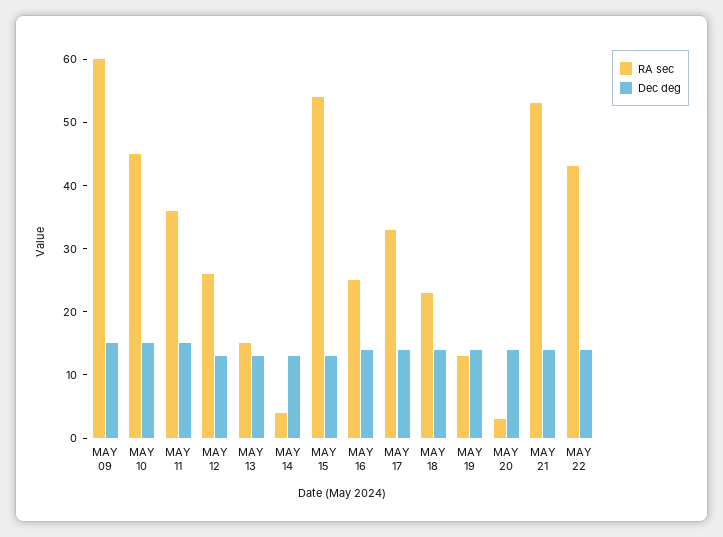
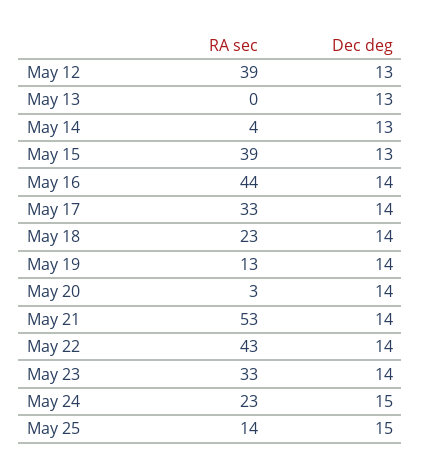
RA sec, MAY 09: 60 -> none
Dec deg, MAY 09: 15 -> none
RA sec, MAY 10: 45 -> none
Dec deg, MAY 10: 15 -> none
RA sec, MAY 11: 35 -> none
Dec deg, MAY 11: 15 -> none
RA sec, MAY 12: 25 -> 39
RA sec, MAY 13: 15 -> 0
RA sec, MAY 15: 55 -> 39
RA sec, MAY 16: 25 -> 44
RA sec, May 23: none -> 33
Dec deg, May 23: none -> 14
RA sec, May 24: none -> 23
Dec deg, May 24: none -> 15
RA sec, May 25: none -> 14
Dec deg, May 25: none -> 15

